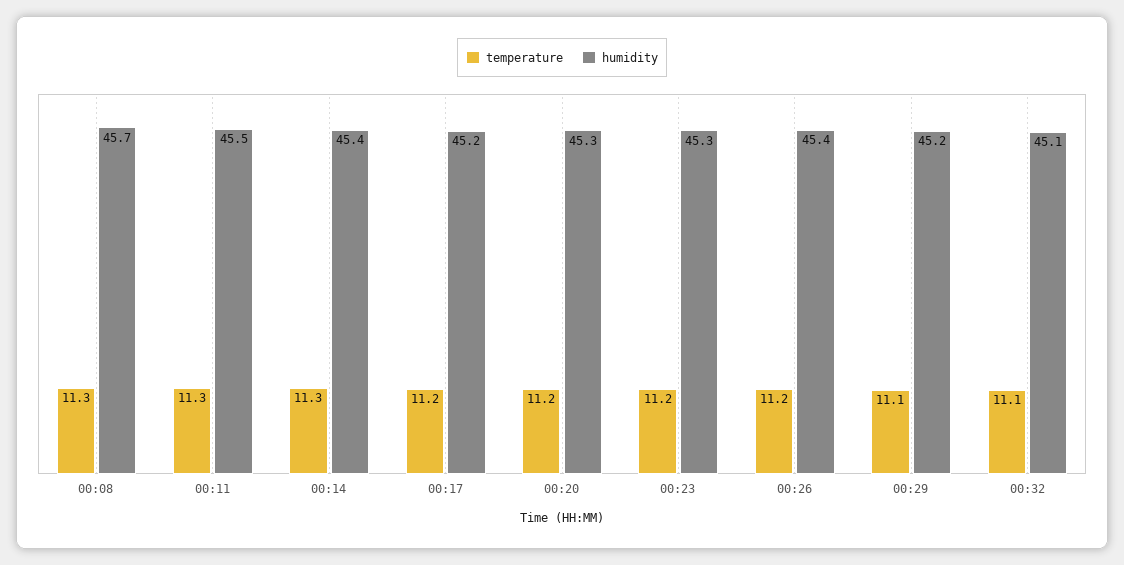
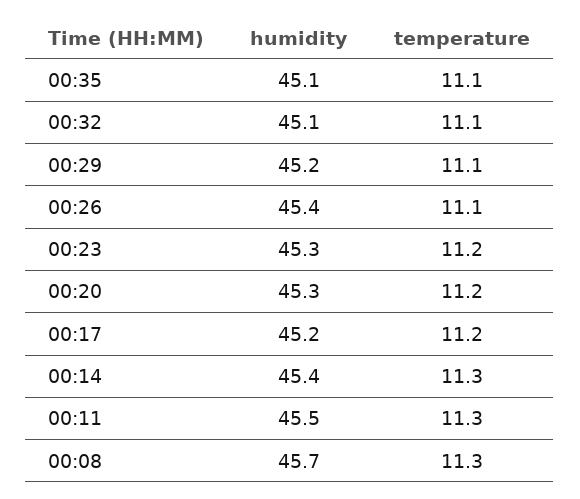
temperature, 00:26: 11.2 -> 11.1
humidity, 00:35: none -> 45.1
temperature, 00:35: none -> 11.1

